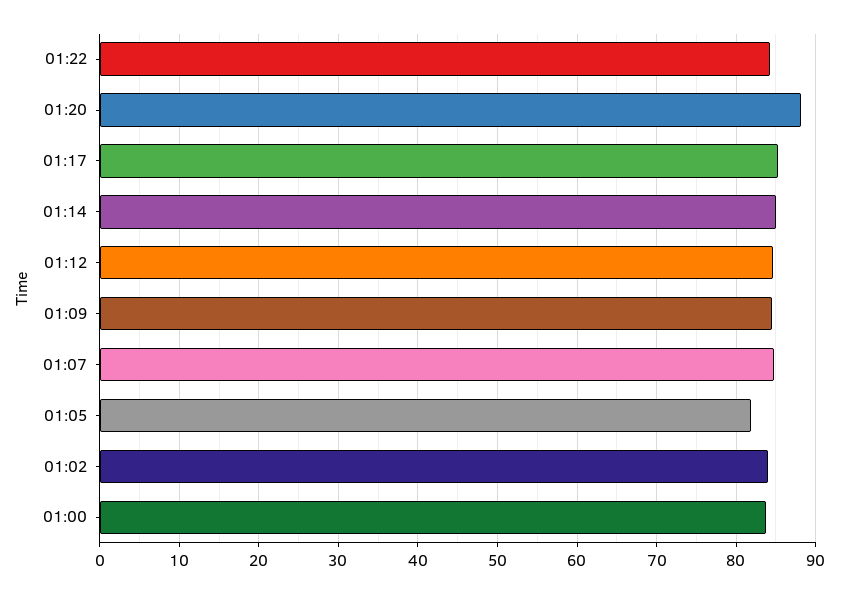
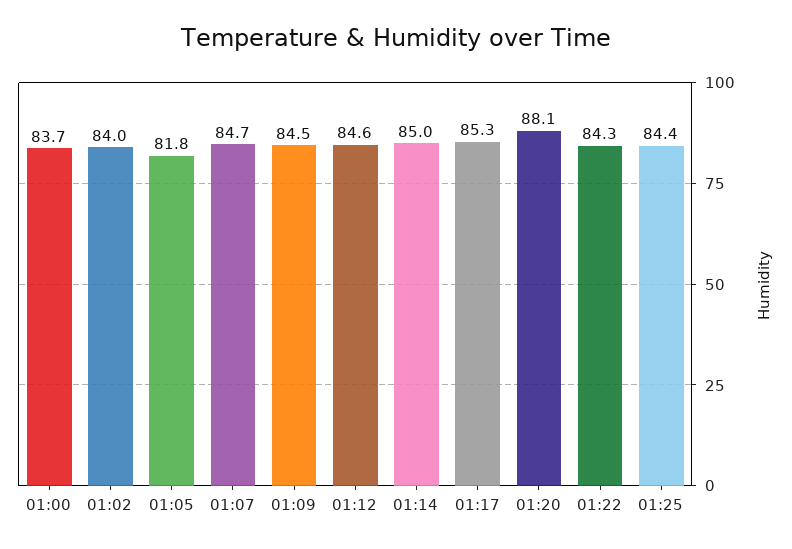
01:25: none -> 84.4

